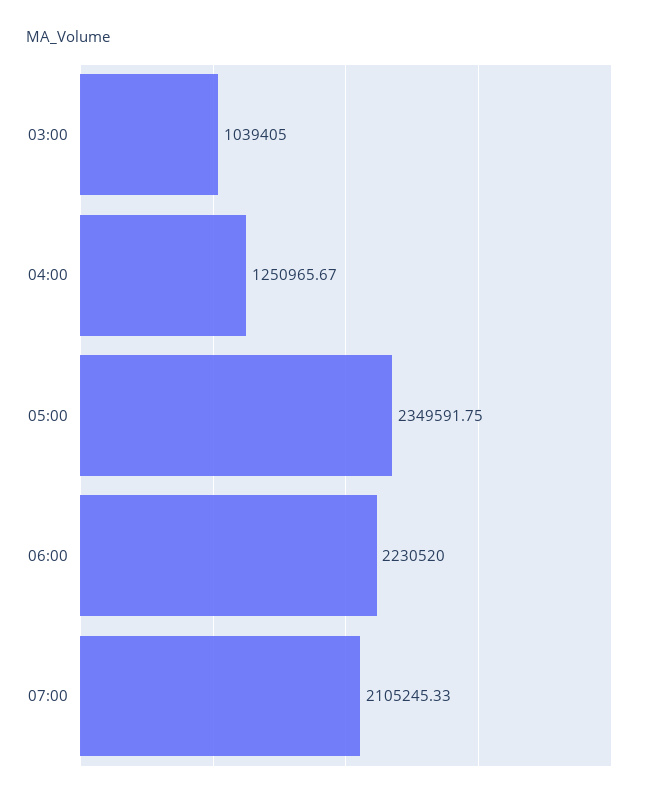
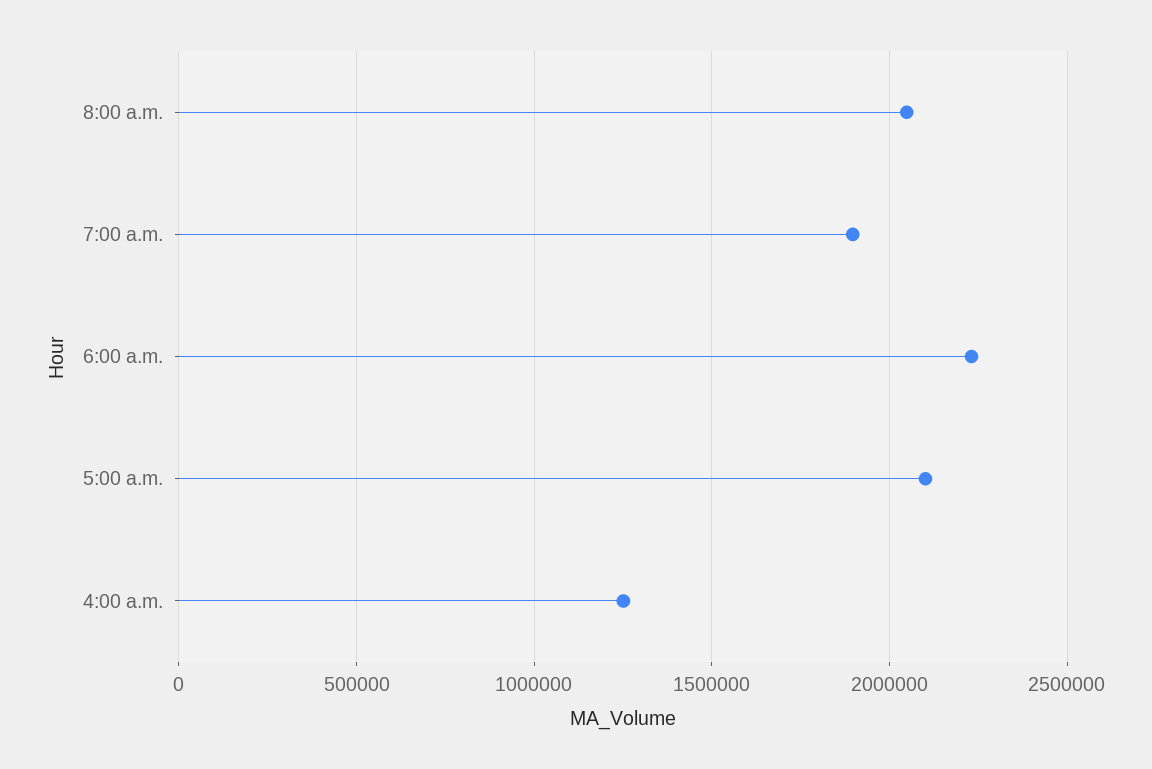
03:00: 1039405 -> none
05:00: 2349591.75 -> 2100000
07:00: 2105245.33 -> 1900000
8:00 a.m.: none -> 2050000

